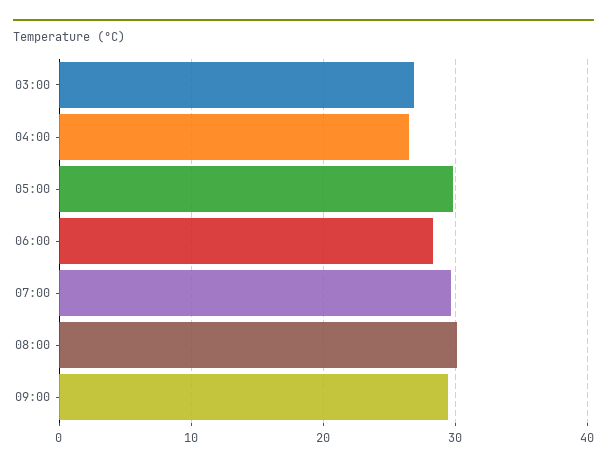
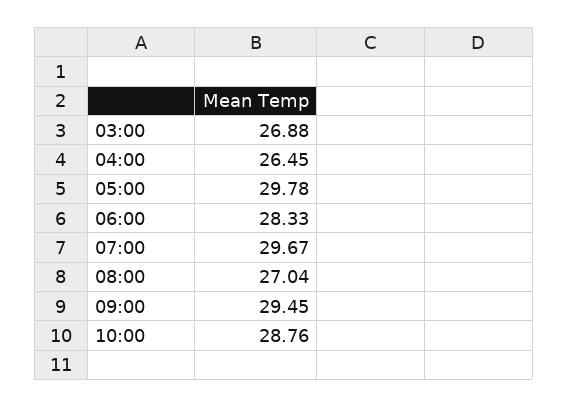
08:00: 30 -> 27.04
10:00: none -> 28.76

